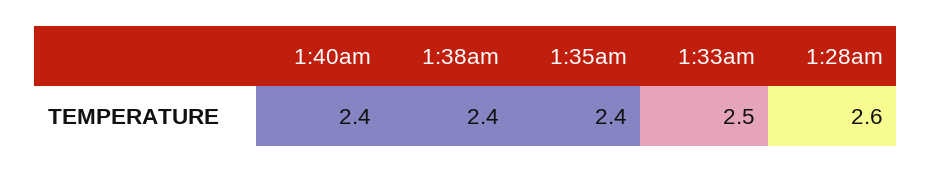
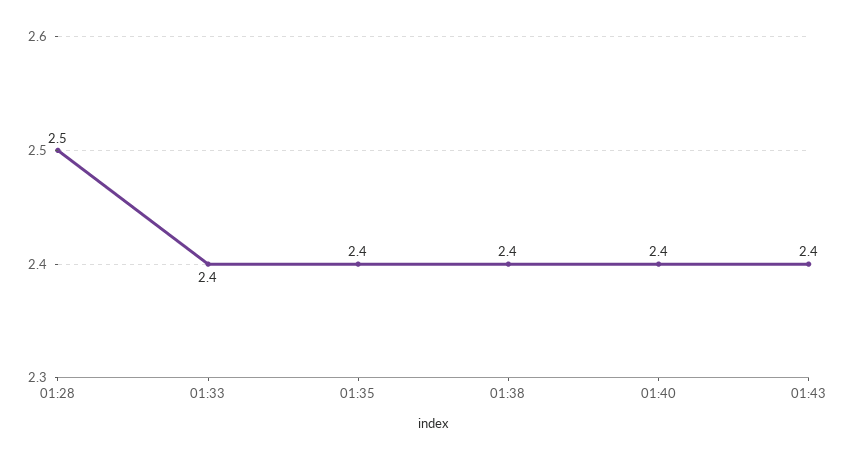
1:33am: 2.5 -> 2.4
1:28am: 2.6 -> 2.5
01:43: none -> 2.4

